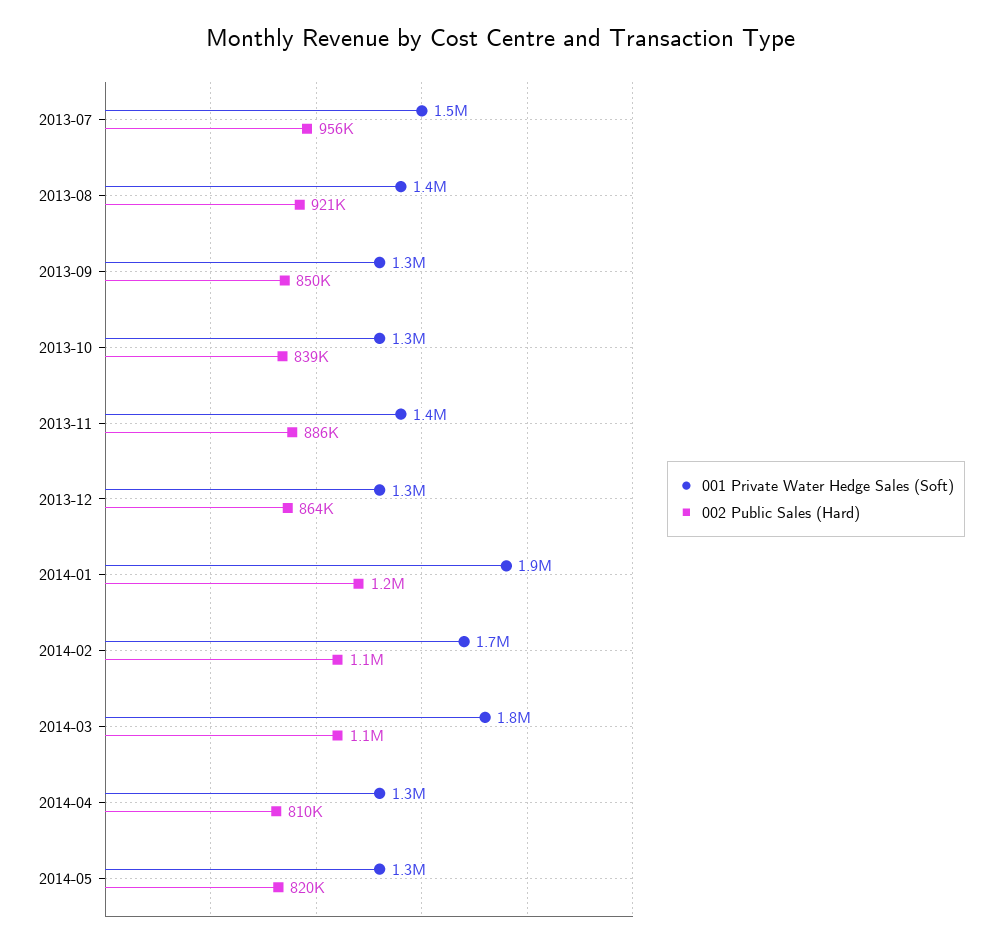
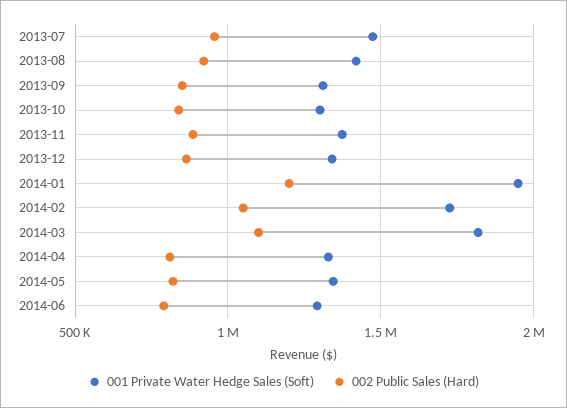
001 Private Water Hedge Sales (Soft), 2014-06: none -> 1300000
002 Public Sales (Hard), 2014-06: none -> 800000

